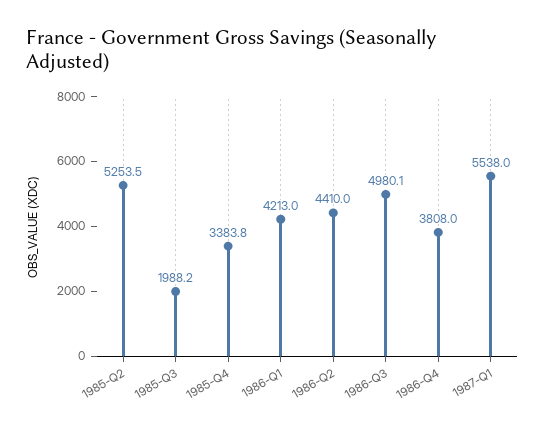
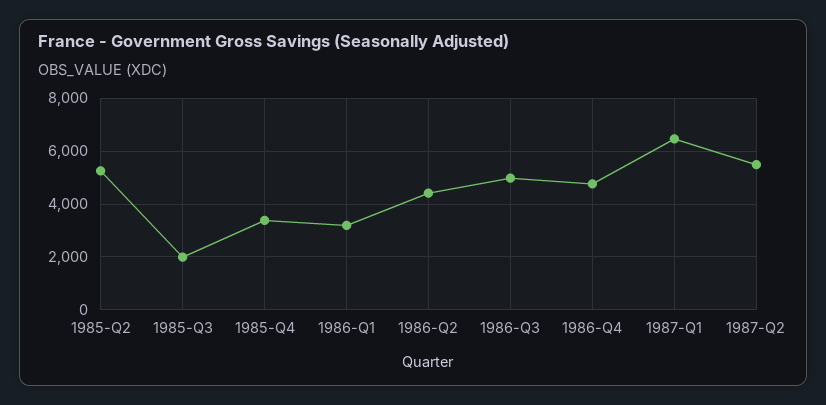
1986-Q1: 4213 -> 3250
1986-Q4: 3808 -> 4750
1987-Q1: 5538 -> 6500
1987-Q2: none -> 5500

